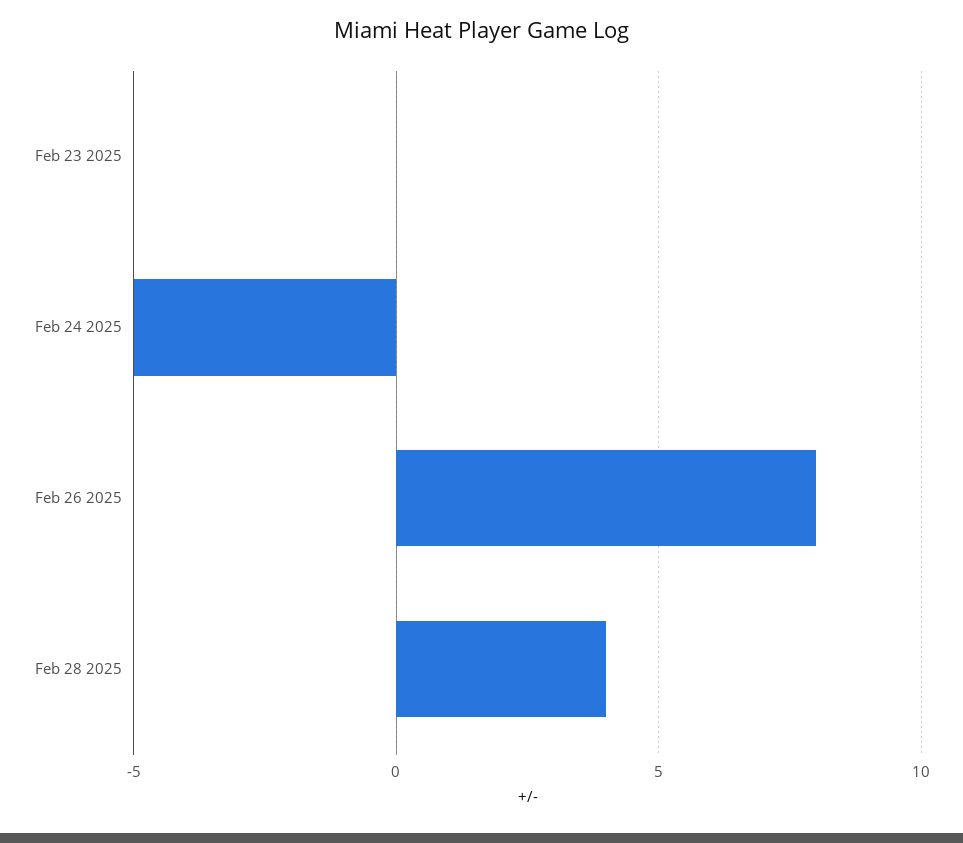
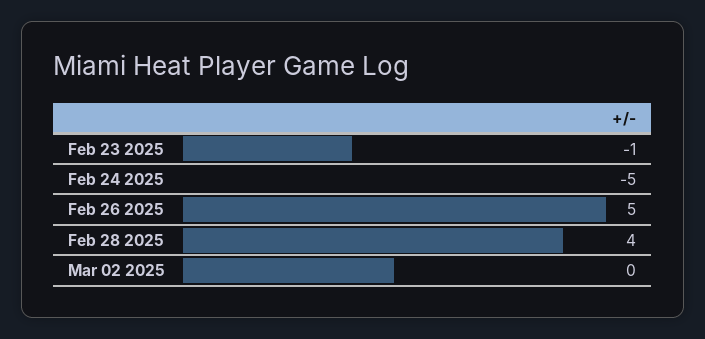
Feb 23 2025: 0 -> -1
Feb 26 2025: 8 -> 5
Mar 02 2025: none -> 0

